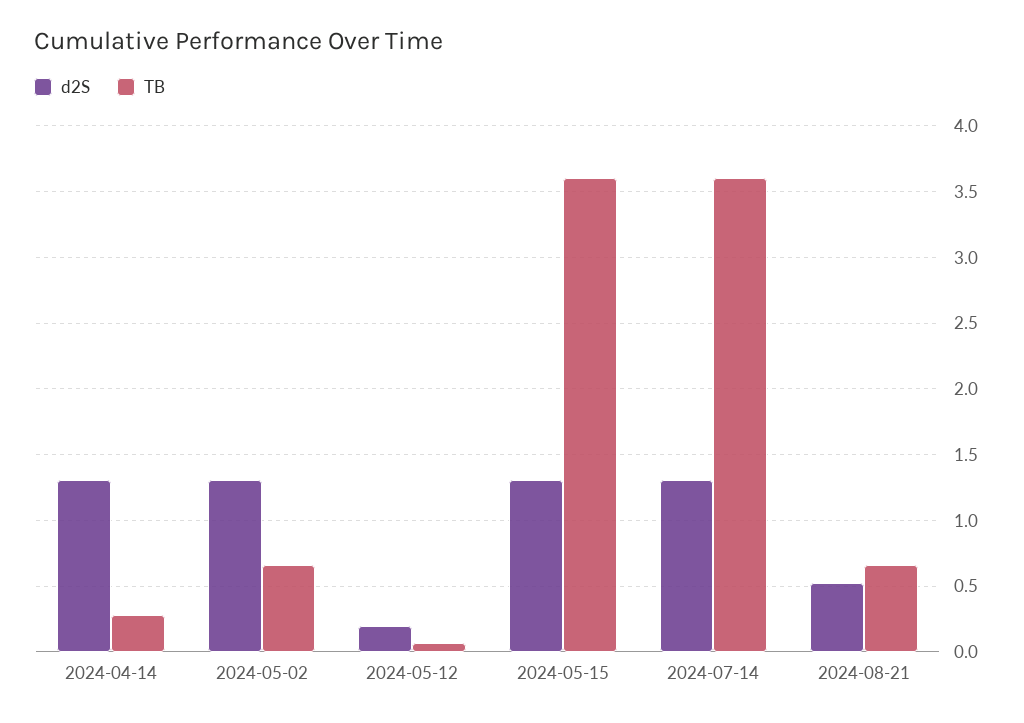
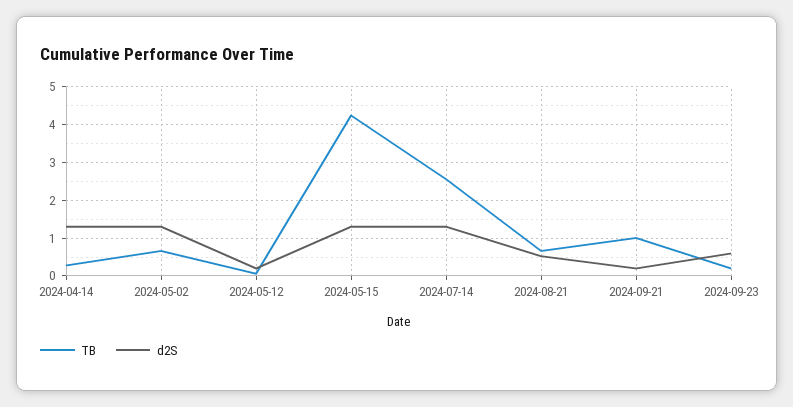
TB, 2024-05-15: 3.6 -> 4.2
TB, 2024-07-14: 3.6 -> 2.6
TB, 2024-09-21: none -> 1
d2S, 2024-09-21: none -> 0.2
TB, 2024-09-23: none -> 0.2
d2S, 2024-09-23: none -> 0.6

